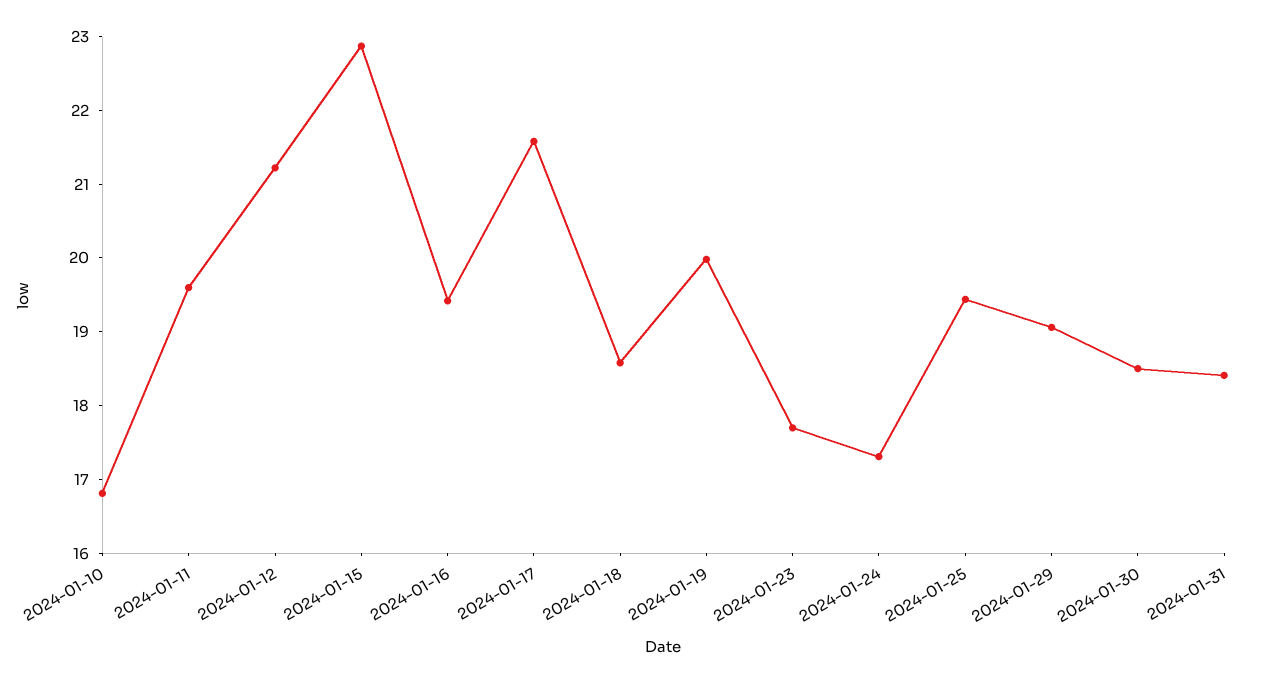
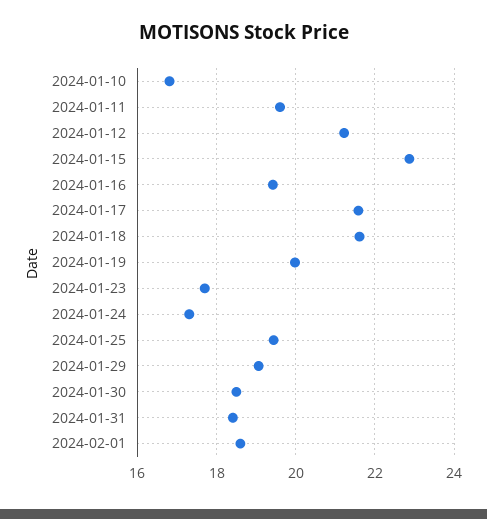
2024-01-18: 18.6 -> 21.6
2024-02-01: none -> 18.6

